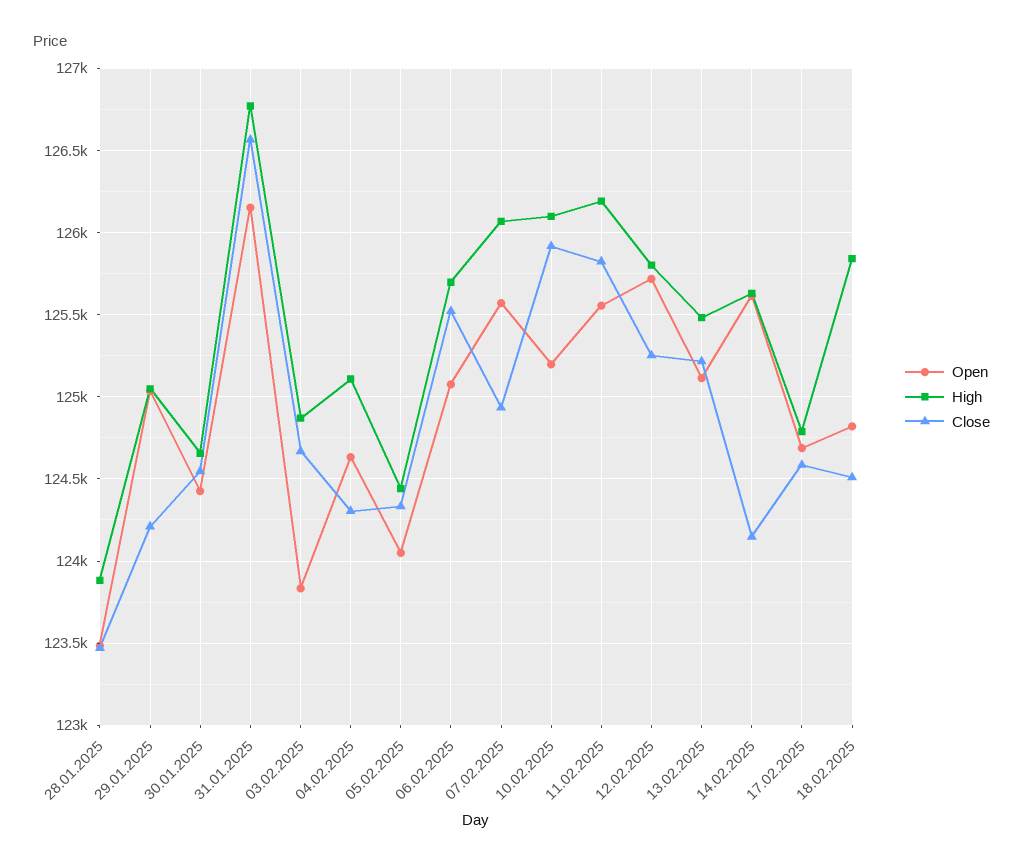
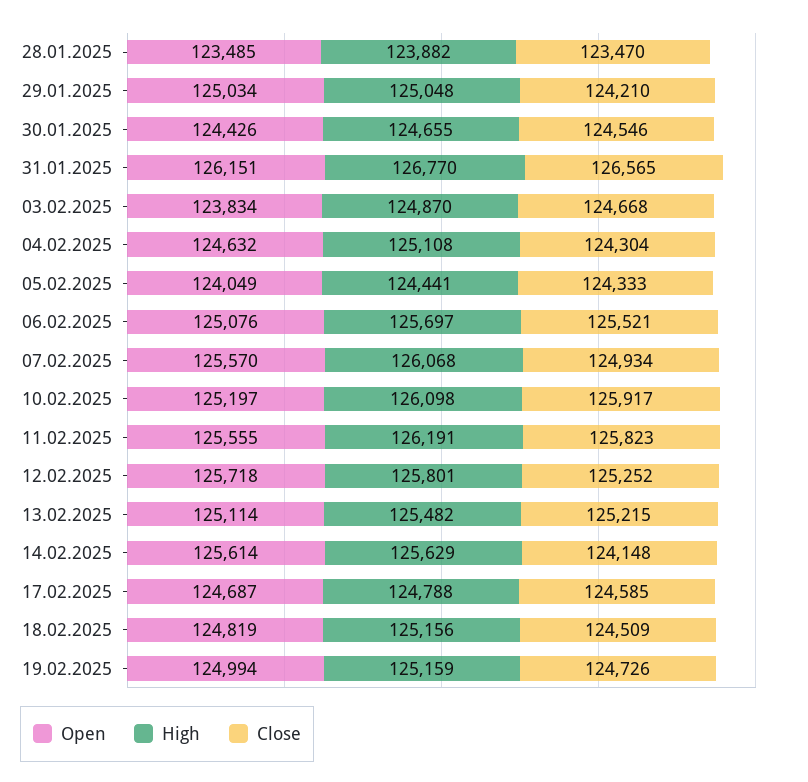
High, 18.02.2025: 125850 -> 125156
Open, 19.02.2025: none -> 124994
High, 19.02.2025: none -> 125159
Close, 19.02.2025: none -> 124726

